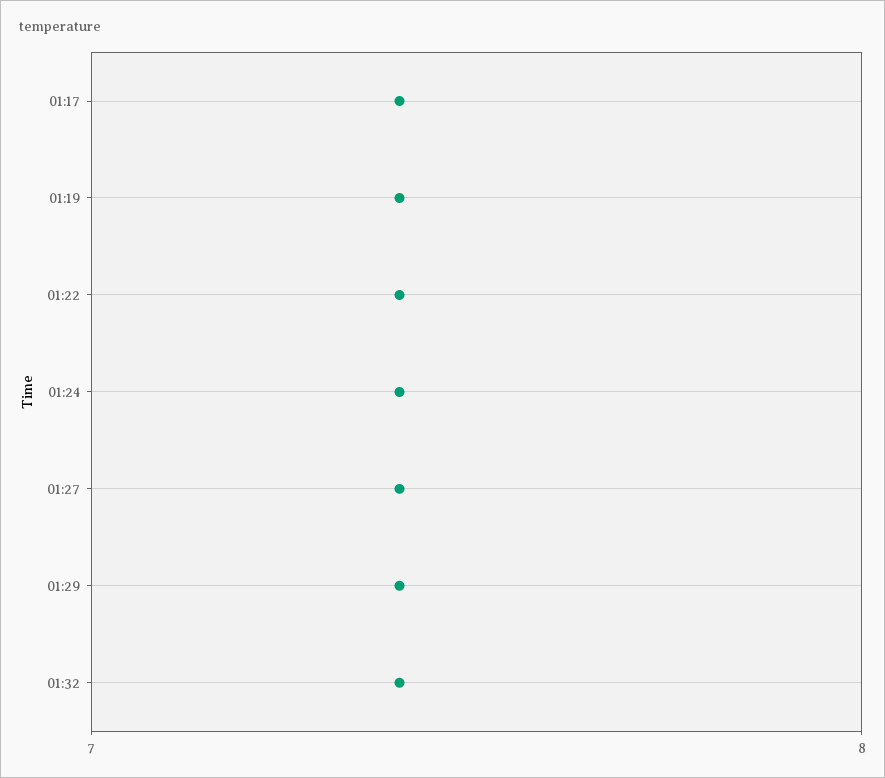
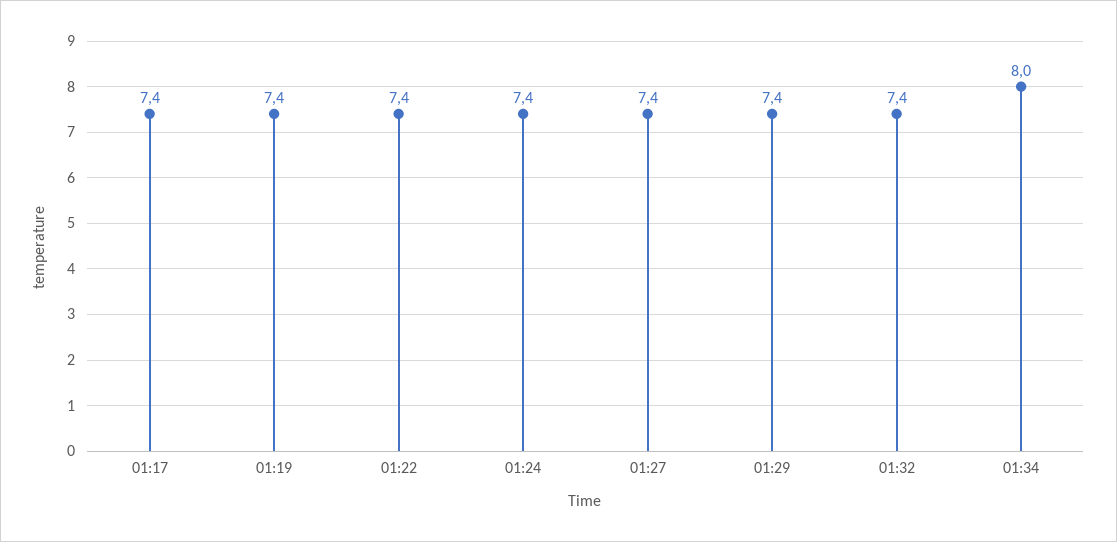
01:34: none -> 8

